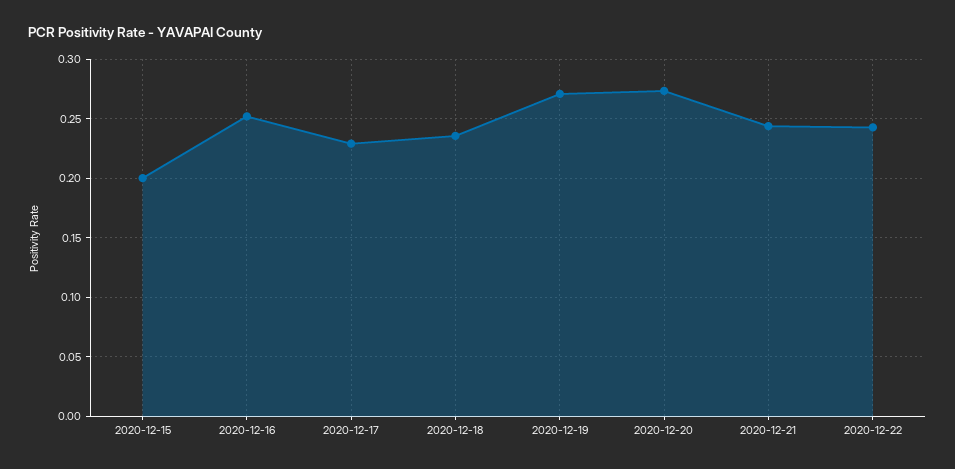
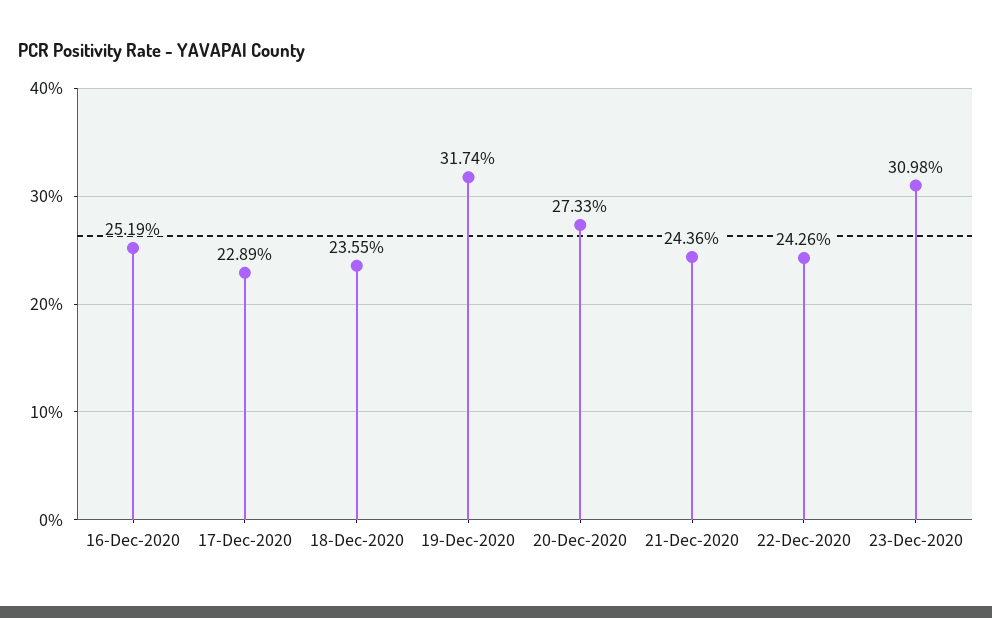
2020-12-15: 0.2 -> none
2020-12-19: 0.27 -> 0.3174
23-Dec-2020: none -> 0.3098

